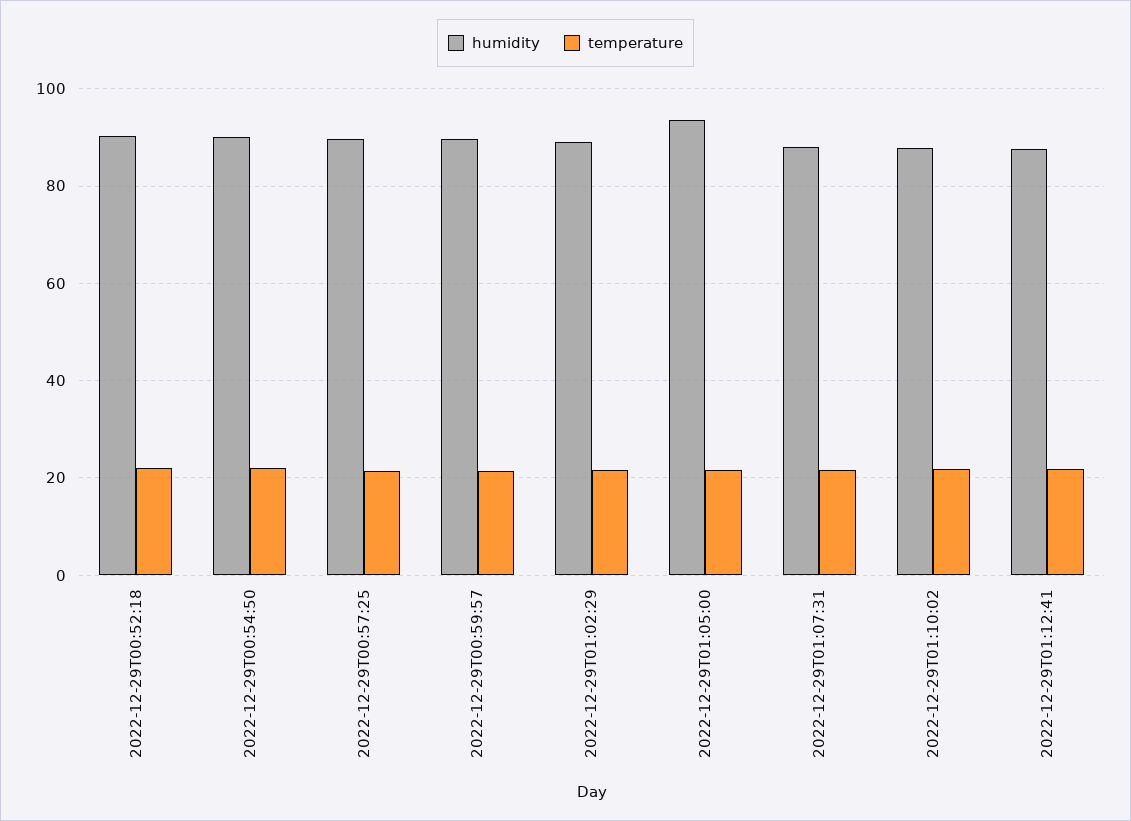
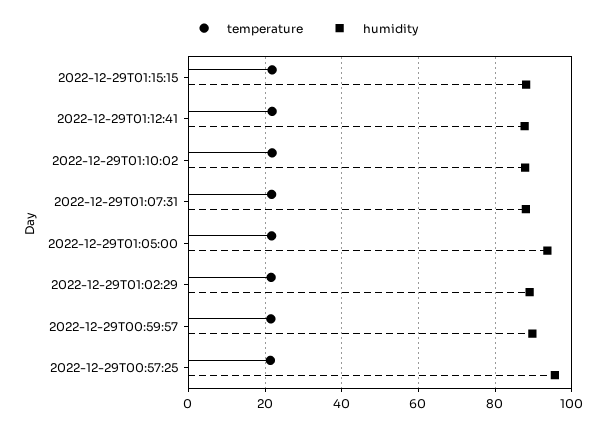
humidity, 2022-12-29T00:52:18: 90 -> none
temperature, 2022-12-29T00:52:18: 22 -> none
humidity, 2022-12-29T00:54:50: 90 -> none
temperature, 2022-12-29T00:54:50: 22 -> none
humidity, 2022-12-29T00:57:25: 90 -> 96
temperature, 2022-12-29T01:15:15: none -> 22
humidity, 2022-12-29T01:15:15: none -> 88

